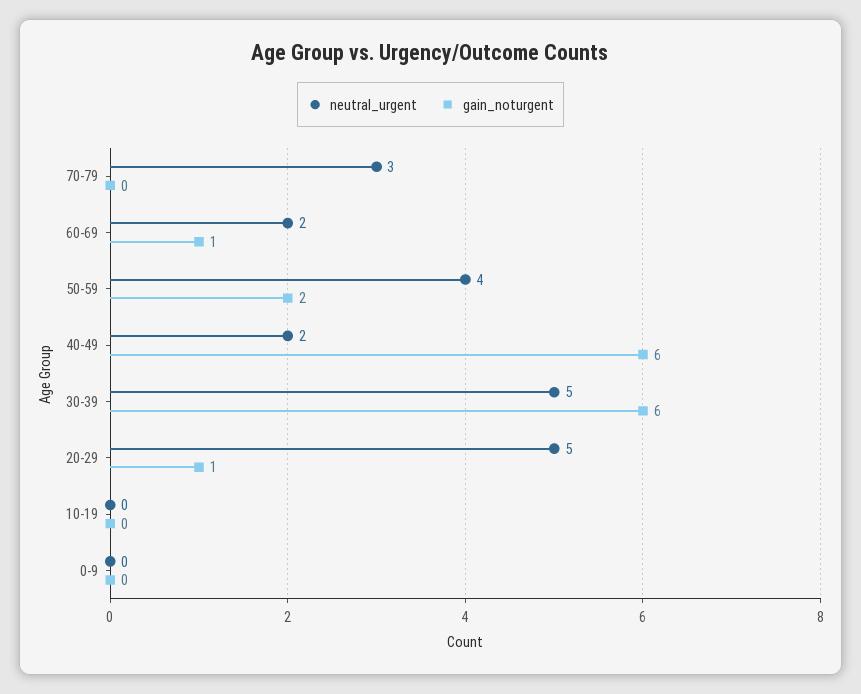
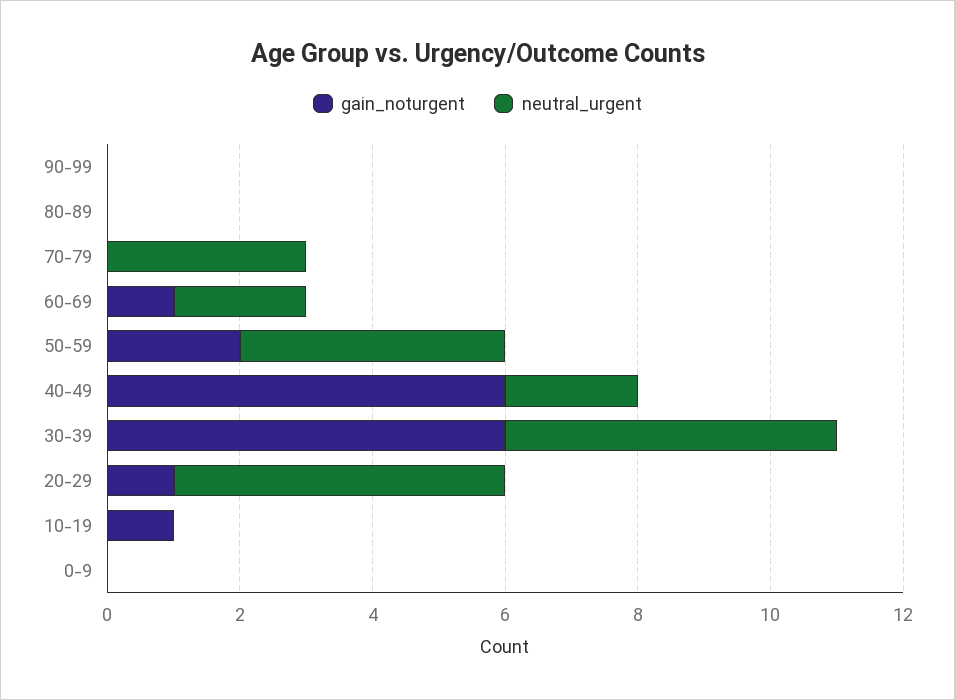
gain_noturgent, 10-19: 0 -> 1
gain_noturgent, 90-99: none -> 0
neutral_urgent, 90-99: none -> 0
gain_noturgent, 80-89: none -> 0
neutral_urgent, 80-89: none -> 0

